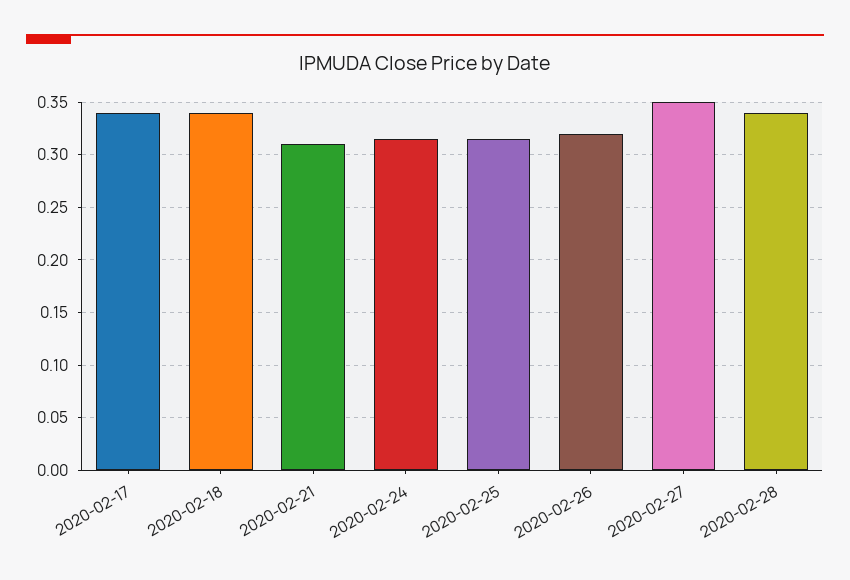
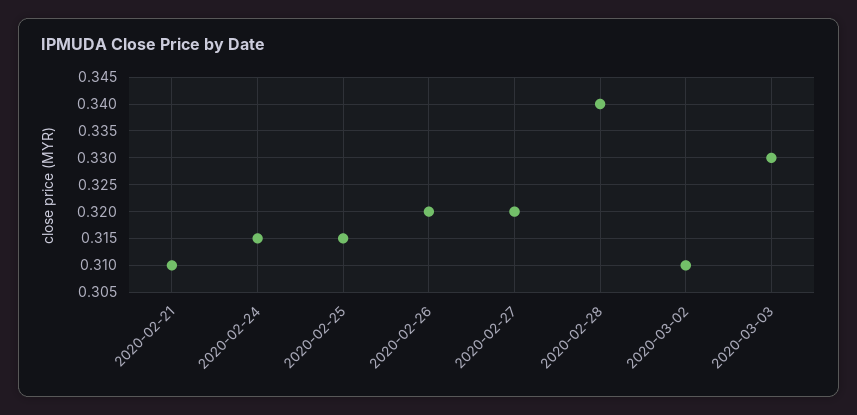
2020-02-17: 0.34 -> none
2020-02-18: 0.34 -> none
2020-02-27: 0.35 -> 0.32
2020-03-02: none -> 0.31
2020-03-03: none -> 0.33

